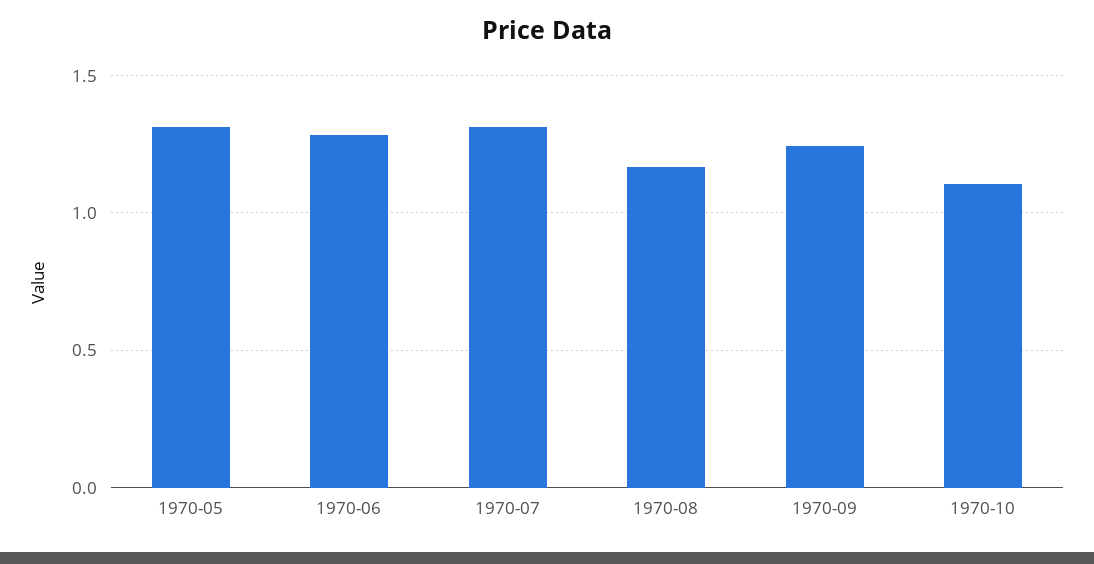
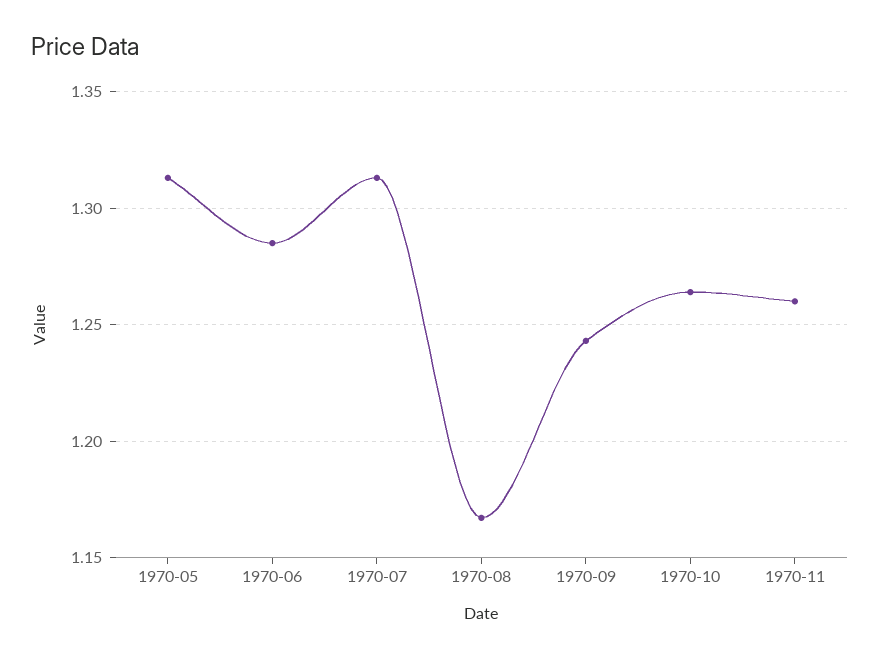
1970-10: 1.1 -> 1.265
1970-11: none -> 1.26

